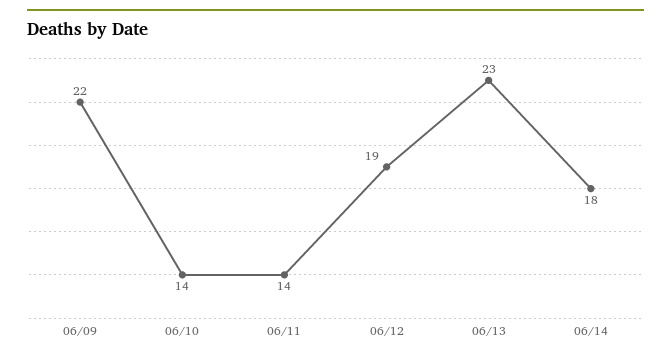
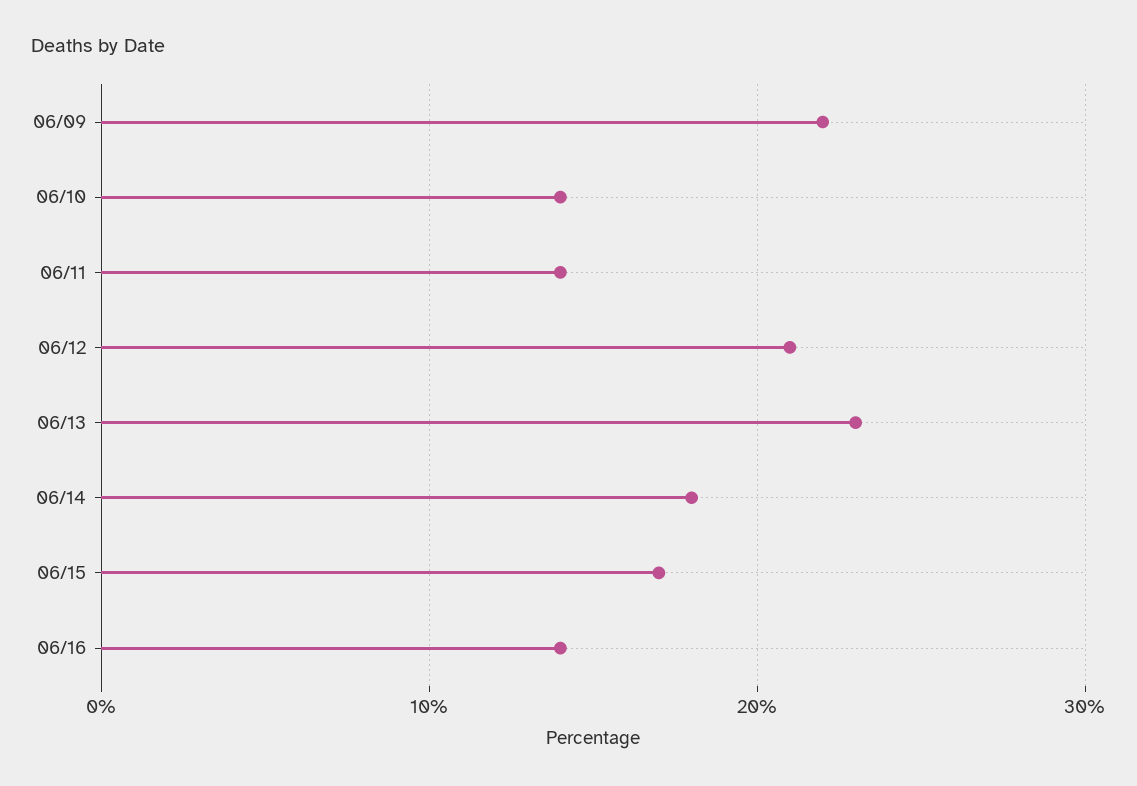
06/12: 19 -> 21
06/15: none -> 17
06/16: none -> 14

